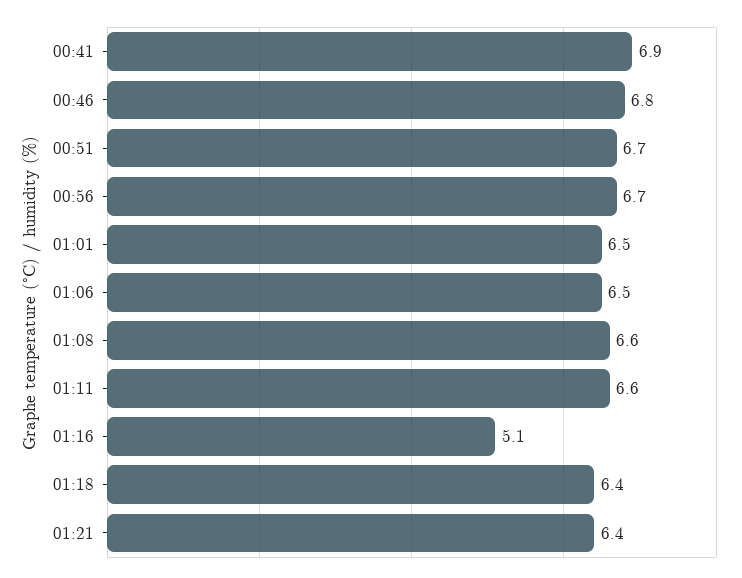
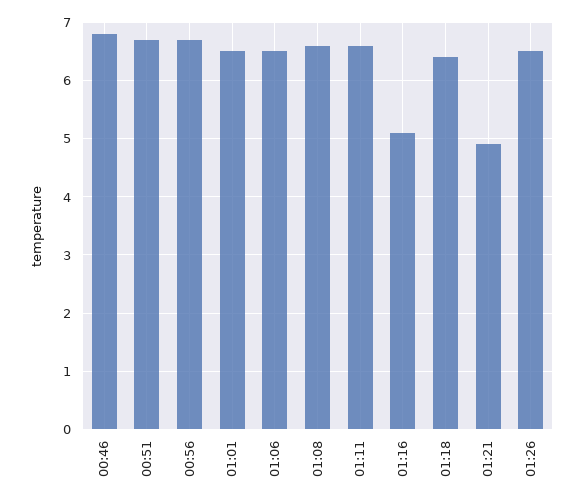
00:41: 6.9 -> none
01:21: 6.4 -> 5
01:26: none -> 6.5

